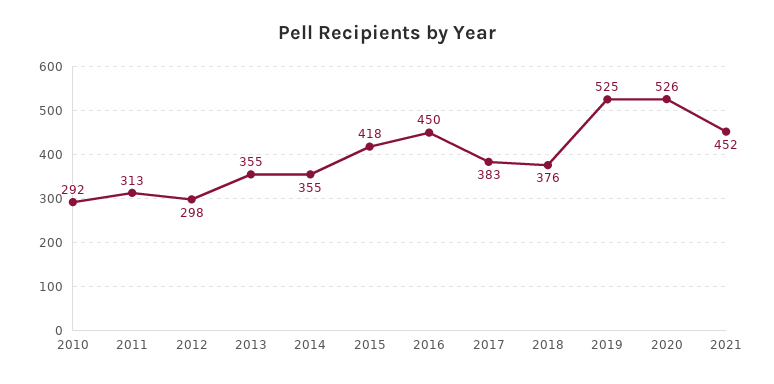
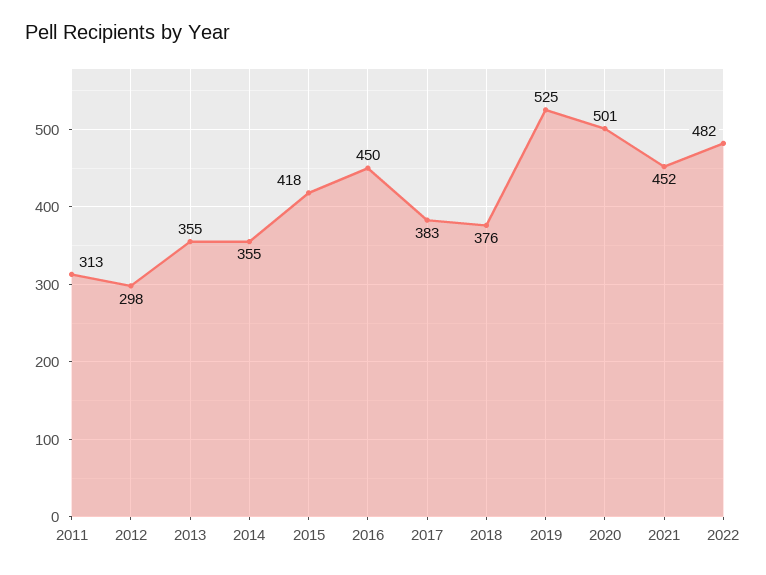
2010: 292 -> none
2020: 526 -> 501
2022: none -> 482

